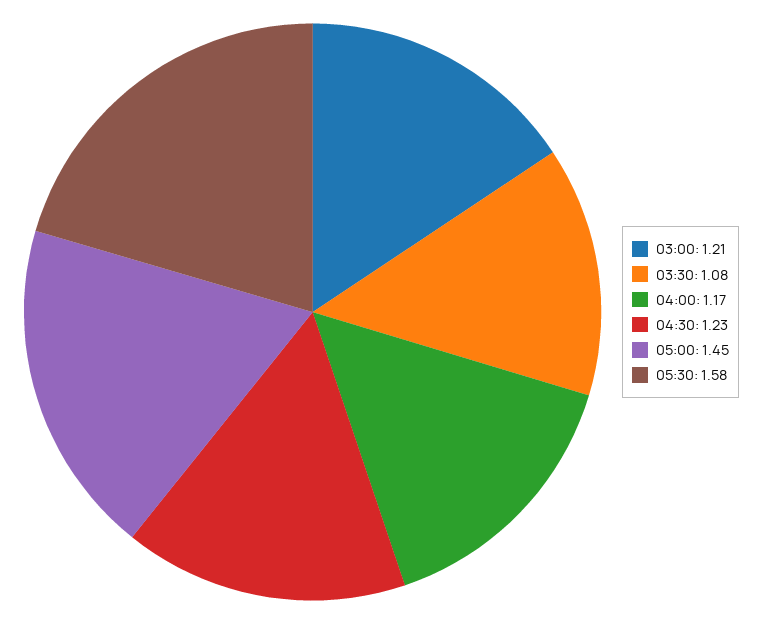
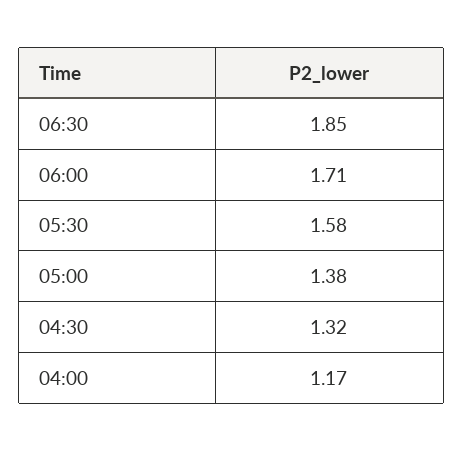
03:00: 1.21 -> none
03:30: 1.08 -> none
04:30: 1.23 -> 1.32
05:00: 1.45 -> 1.38
06:30: none -> 1.85
06:00: none -> 1.71

